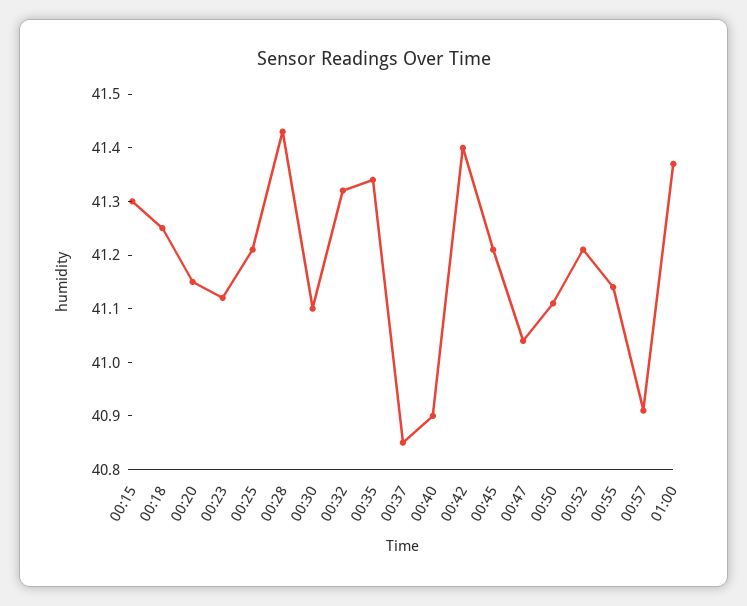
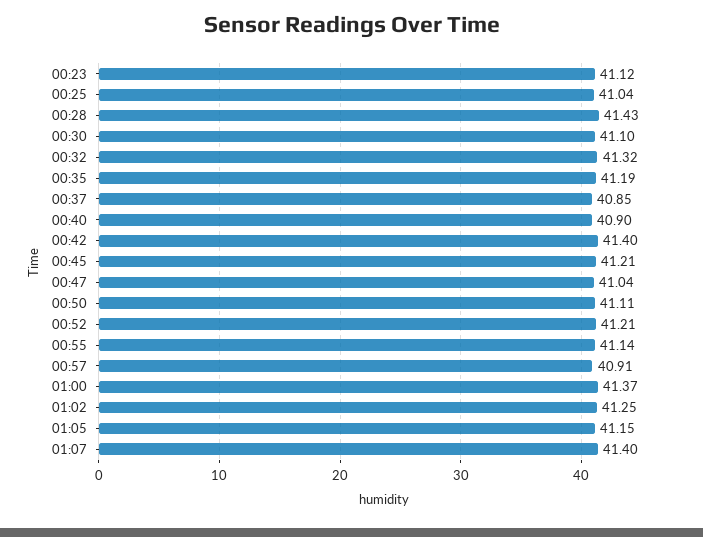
00:15: 41.3 -> none
00:18: 41.25 -> none
00:20: 41.15 -> none
00:25: 41.2 -> 41.04
00:35: 41.35 -> 41.19
01:02: none -> 41.25
01:05: none -> 41.15
01:07: none -> 41.4

